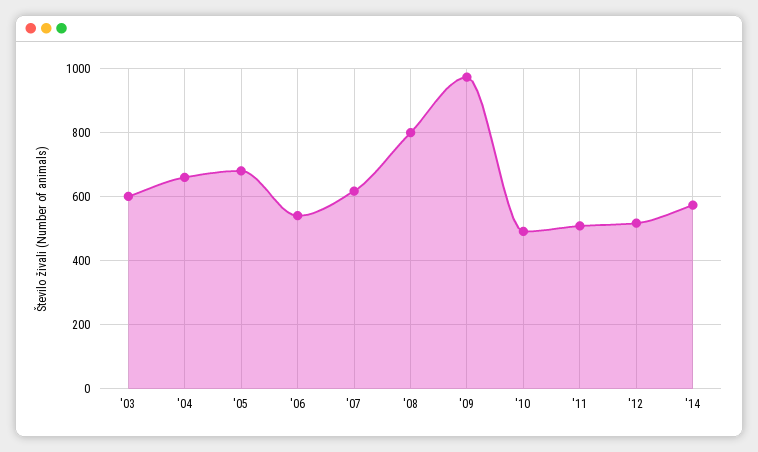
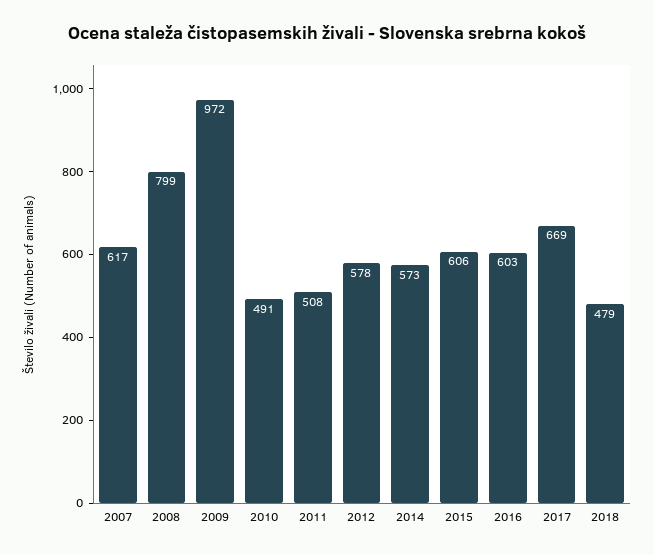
'03: 600 -> none
'04: 660 -> none
'05: 680 -> none
'06: 540 -> none
'12: 520 -> 578
2015: none -> 606
2016: none -> 603
2017: none -> 669
2018: none -> 479

